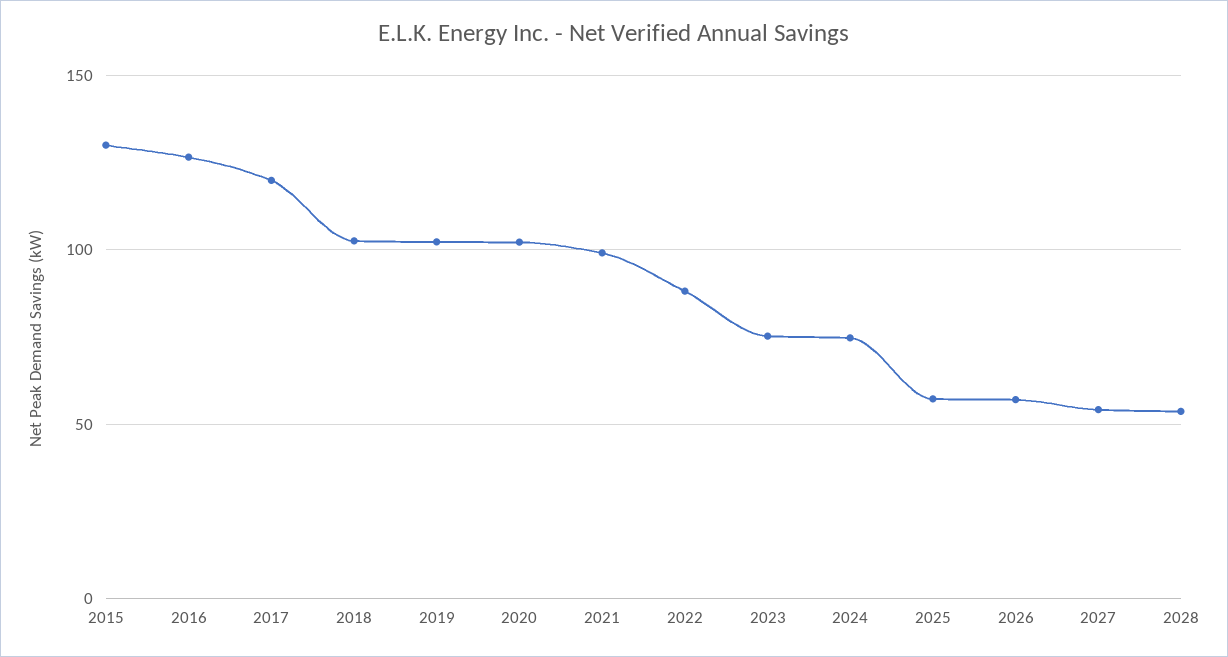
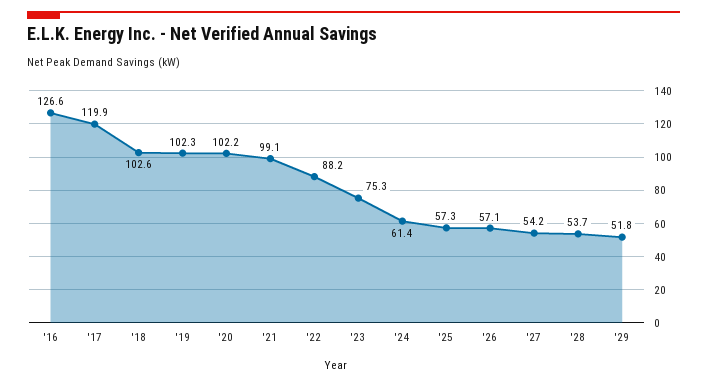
2015: 130 -> none
2024: 75 -> 61.4
'29: none -> 51.8

